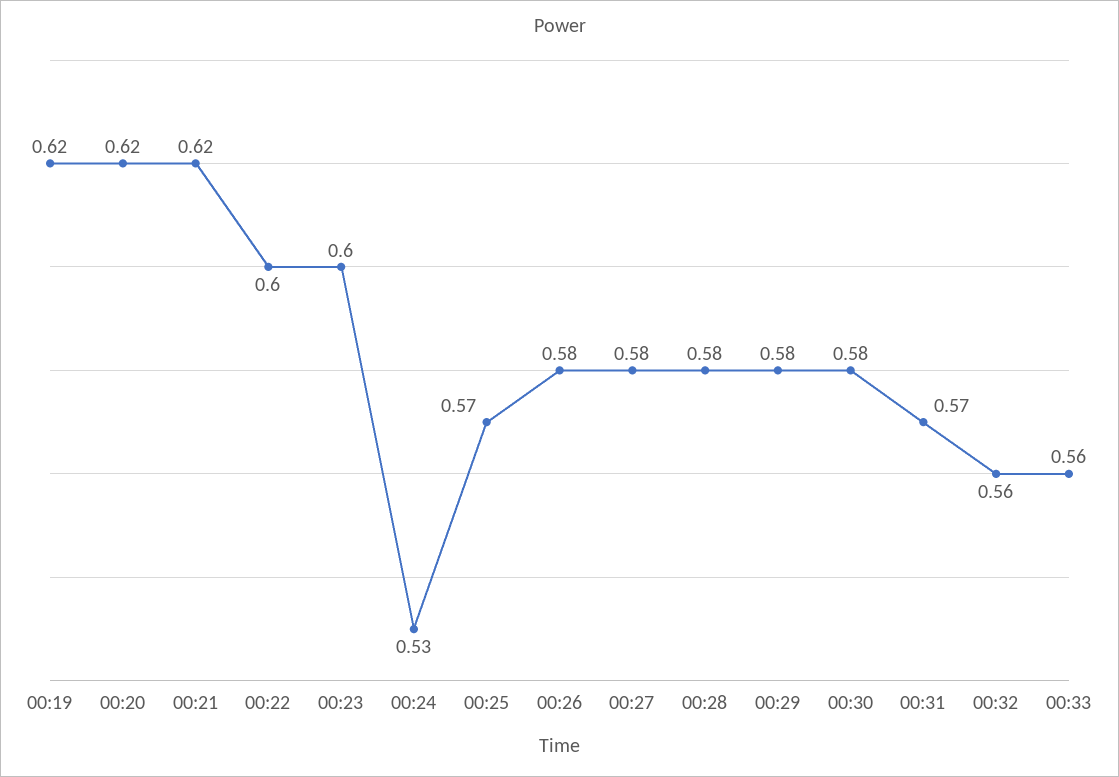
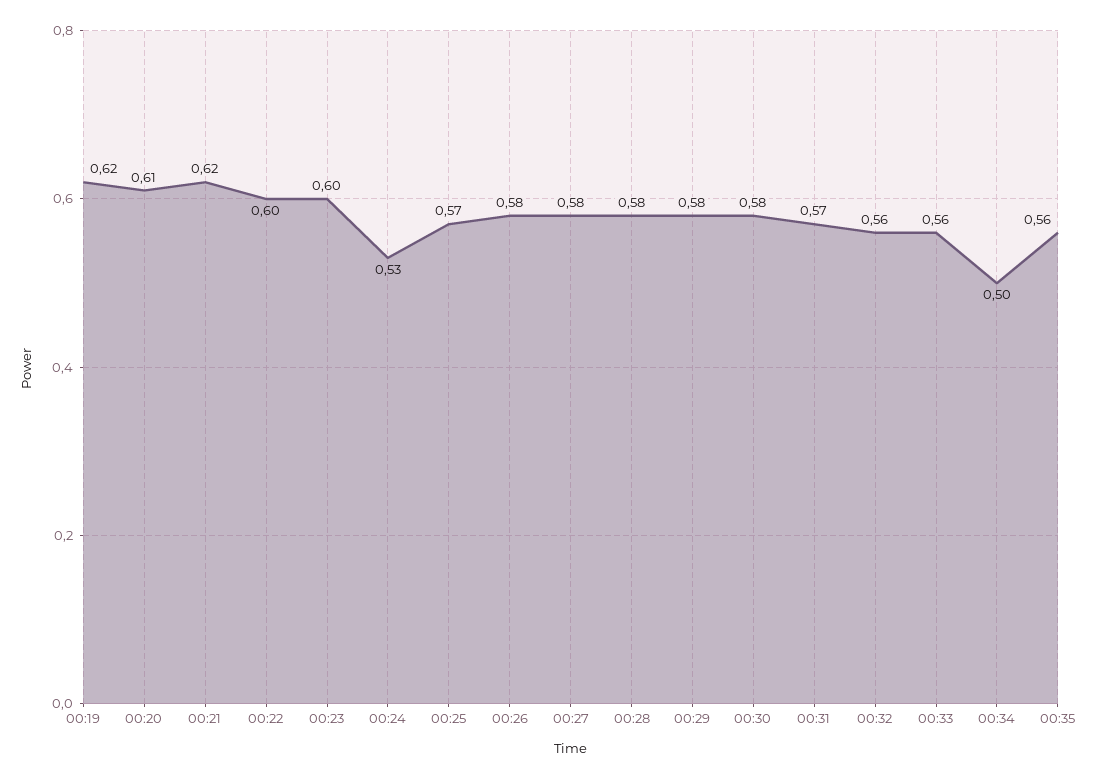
00:20: 0.62 -> 0.61
00:34: none -> 0.5
00:35: none -> 0.56

